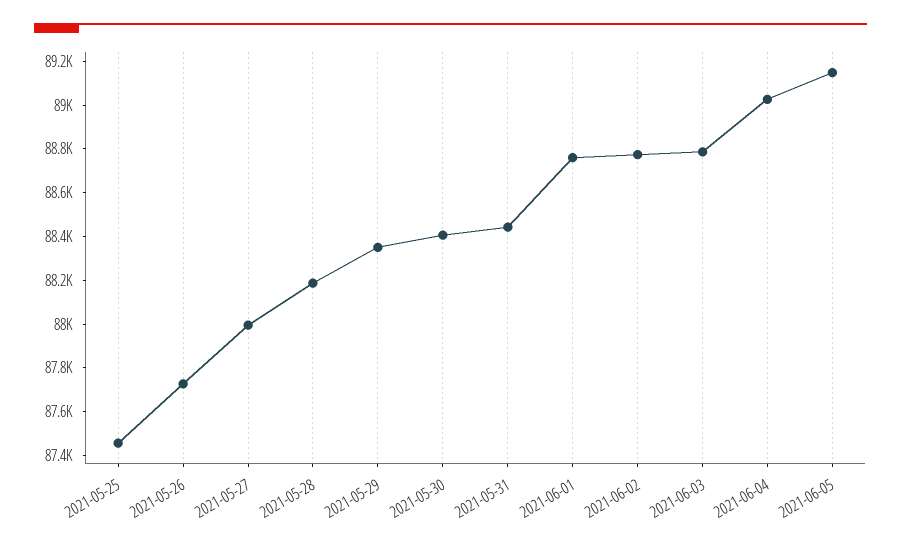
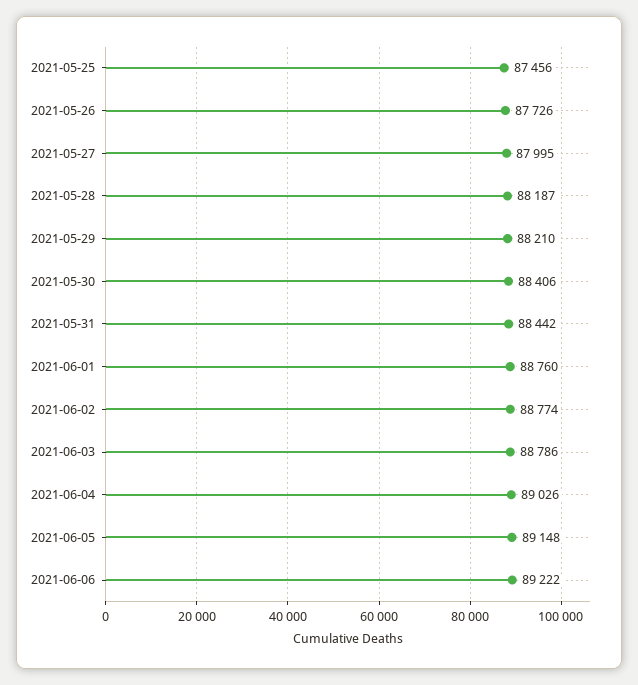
2021-05-29: 88350 -> 88210
2021-06-06: none -> 89222

